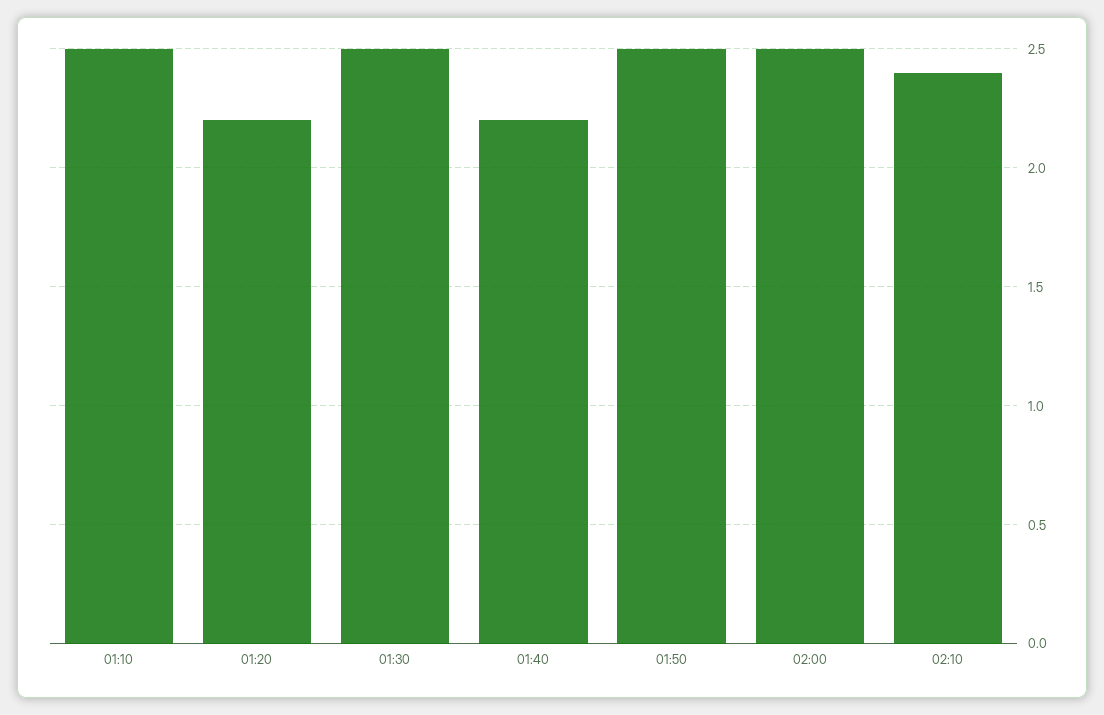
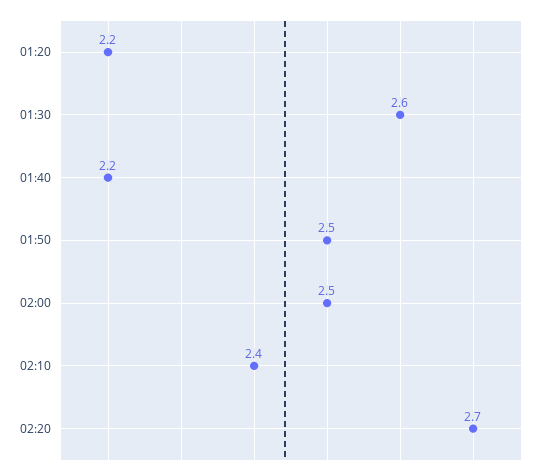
01:10: 2.5 -> none
01:30: 2.5 -> 2.6
02:20: none -> 2.7

